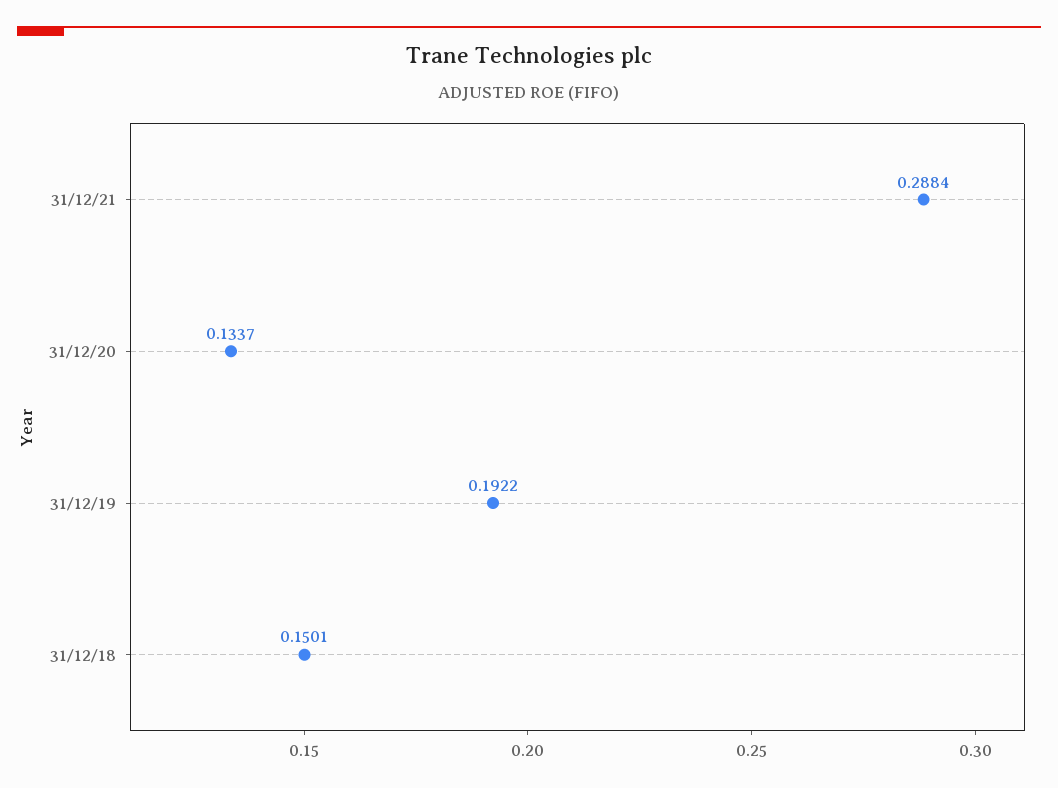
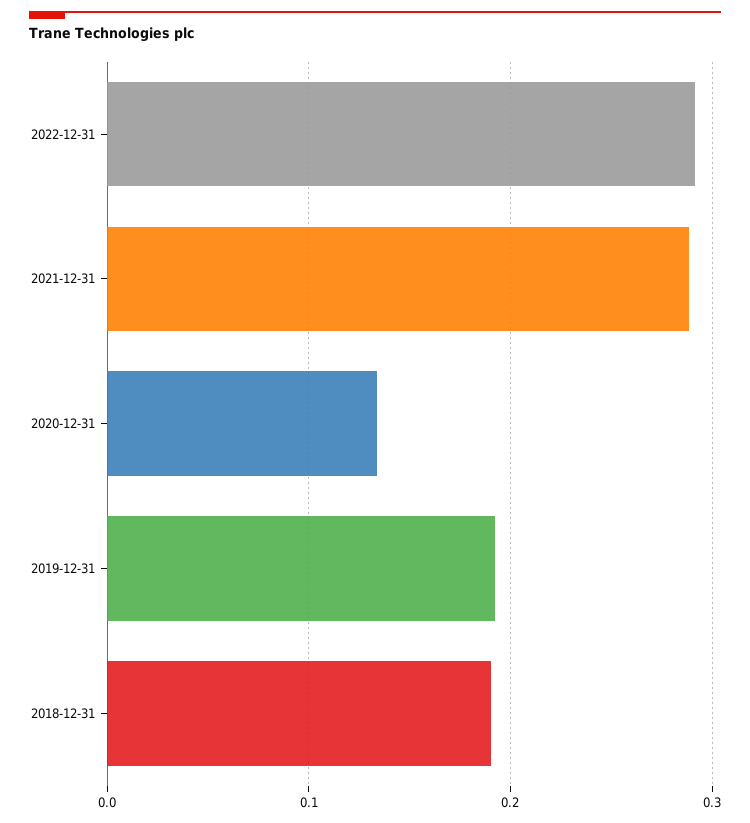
31/12/18: 0.1501 -> 0.19
2022-12-31: none -> 0.29

